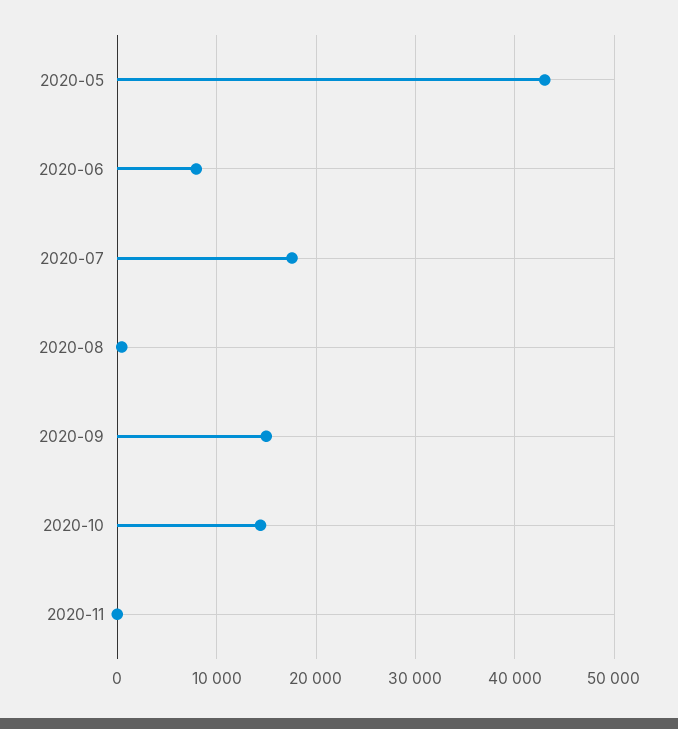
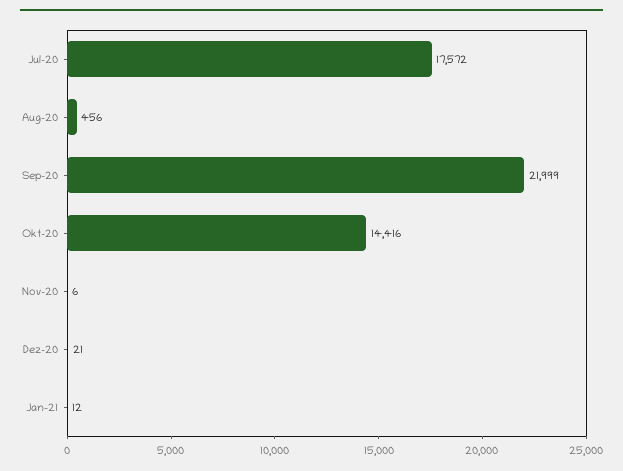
2020-05: 43000 -> none
2020-06: 8000 -> none
2020-09: 15000 -> 21999
Dez-20: none -> 21
Jan-21: none -> 12

